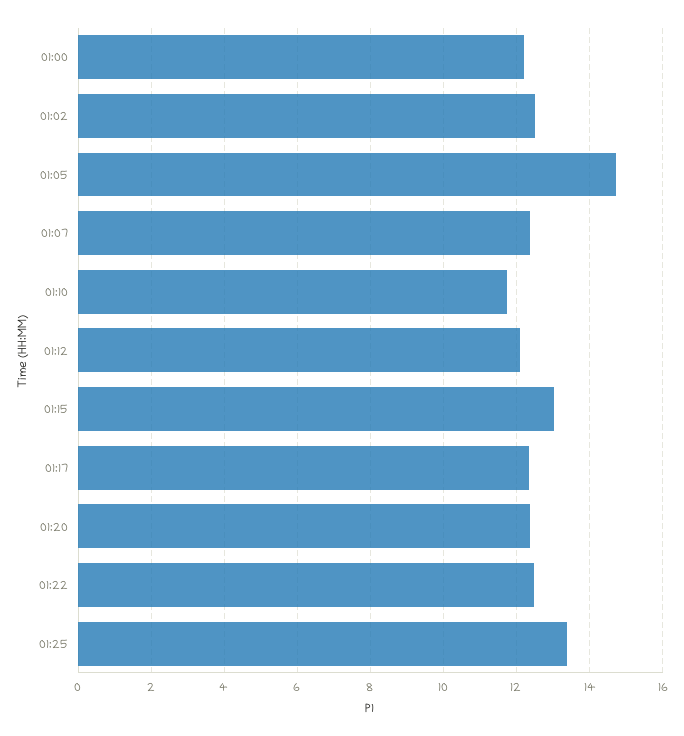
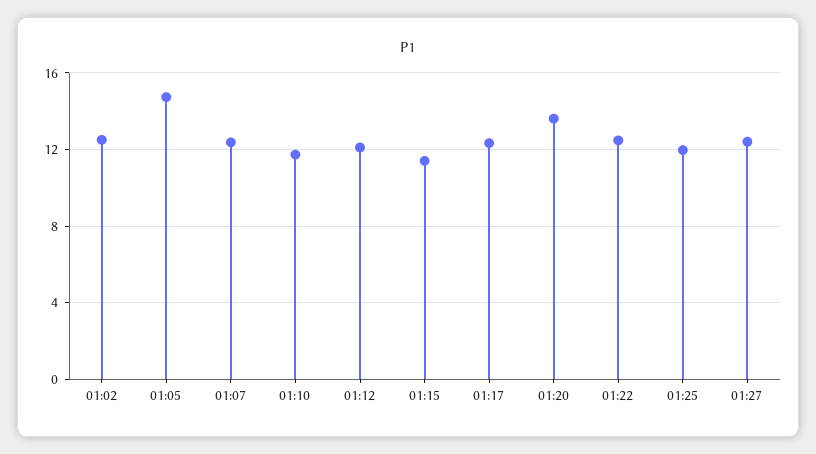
01:00: 12.2 -> none
01:15: 13 -> 11.5
01:20: 12.4 -> 13.5
01:25: 13.4 -> 12
01:27: none -> 12.5

